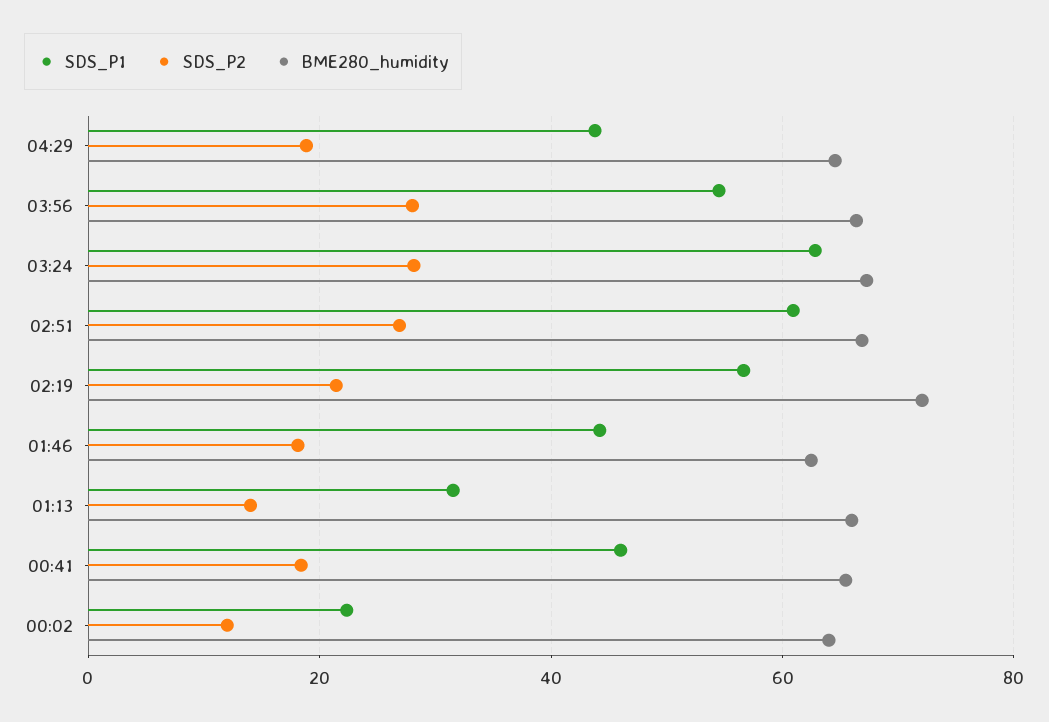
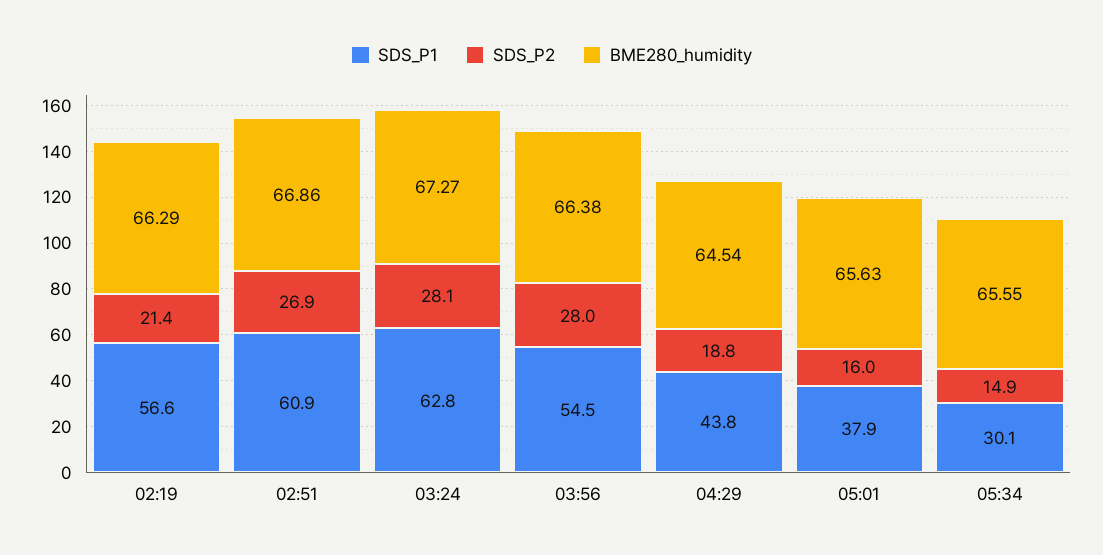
BME280_humidity, 02:19: 72 -> 66.29
SDS_P1, 01:46: 44 -> none
SDS_P2, 01:46: 18 -> none
BME280_humidity, 01:46: 62 -> none
SDS_P1, 01:13: 32 -> none
SDS_P2, 01:13: 14 -> none
BME280_humidity, 01:13: 66 -> none
SDS_P1, 00:41: 46 -> none
SDS_P2, 00:41: 18 -> none
BME280_humidity, 00:41: 66 -> none
SDS_P1, 00:02: 22 -> none
SDS_P2, 00:02: 12 -> none
BME280_humidity, 00:02: 64 -> none
SDS_P1, 05:01: none -> 37.9
SDS_P2, 05:01: none -> 16
BME280_humidity, 05:01: none -> 65.63
SDS_P1, 05:34: none -> 30.1
SDS_P2, 05:34: none -> 14.9
BME280_humidity, 05:34: none -> 65.55

